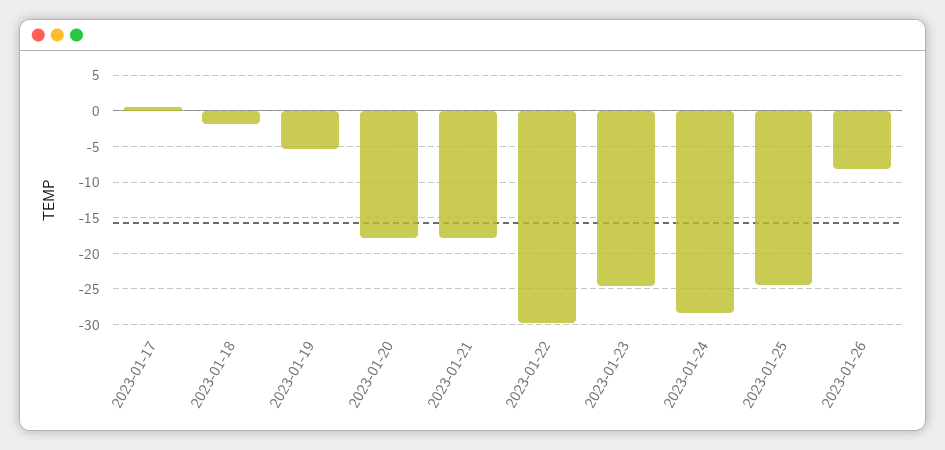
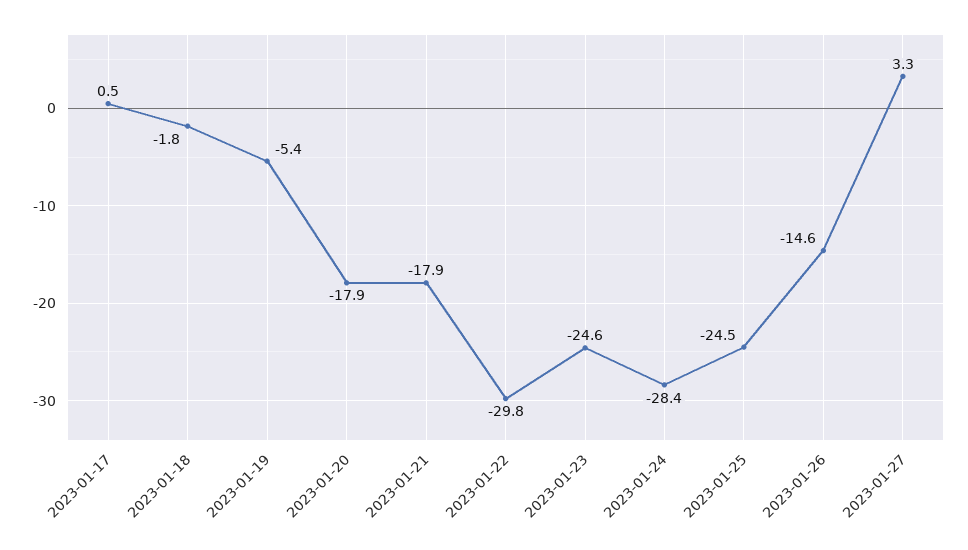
2023-01-26: -8 -> -14.6
2023-01-27: none -> 3.3

